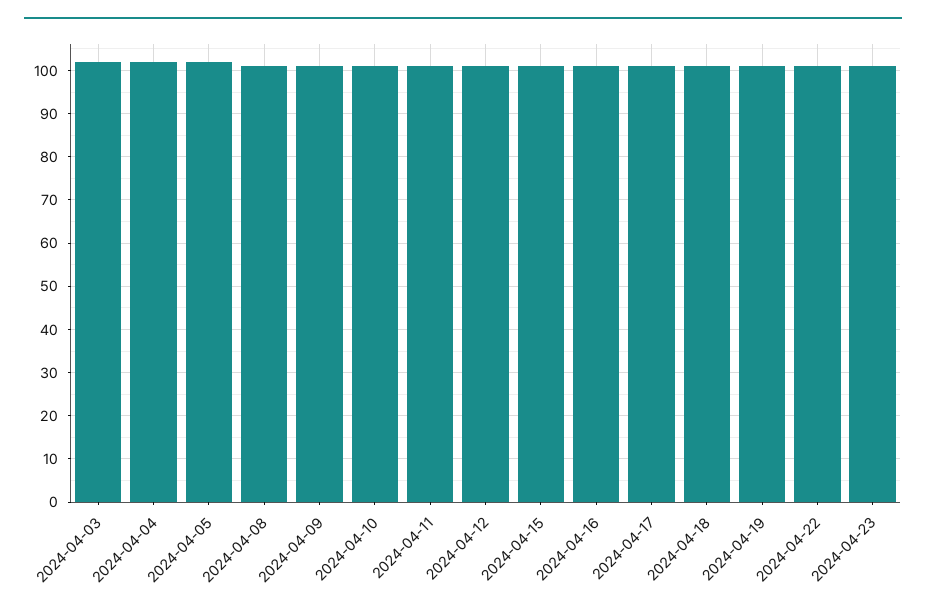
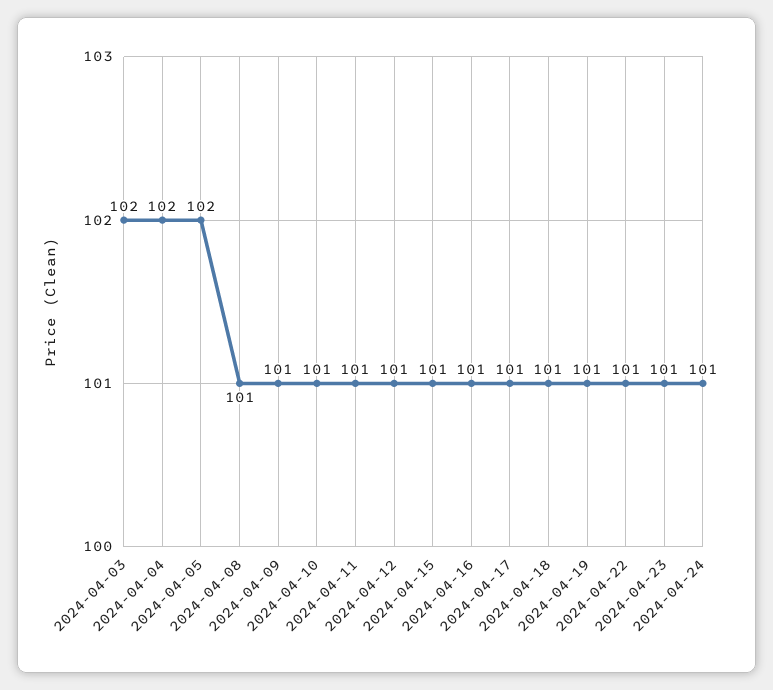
2024-04-24: none -> 101

